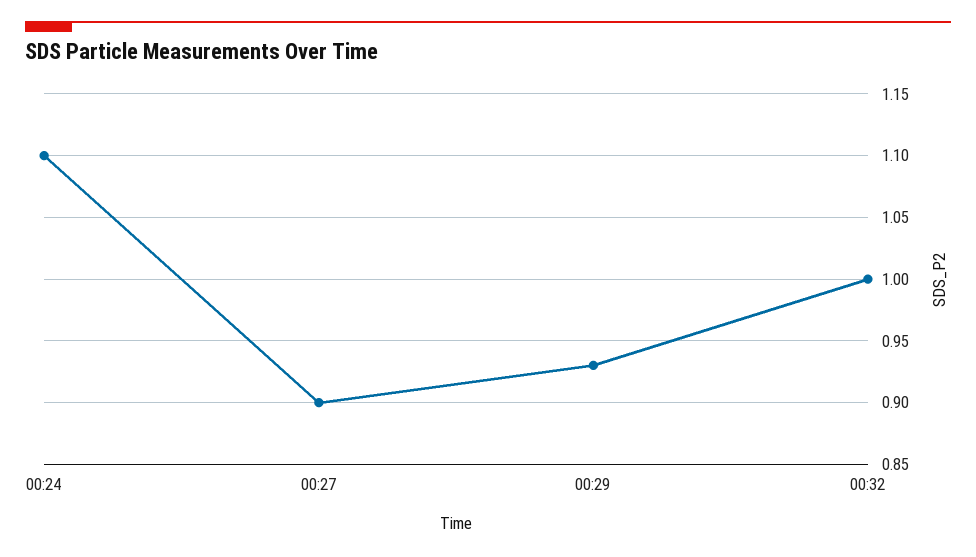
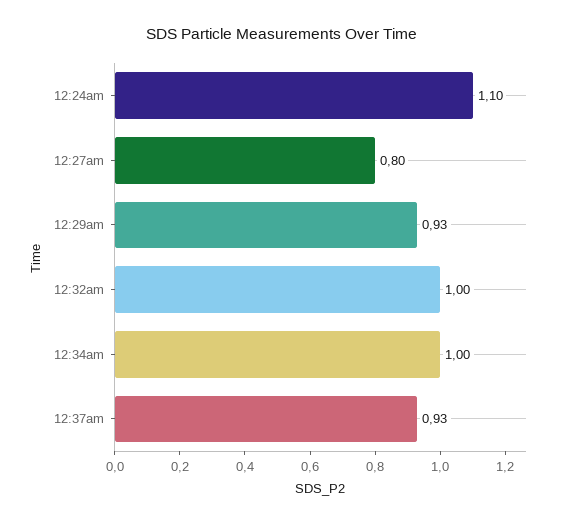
00:27: 0.9 -> 0.8
12:34am: none -> 1
12:37am: none -> 0.93

